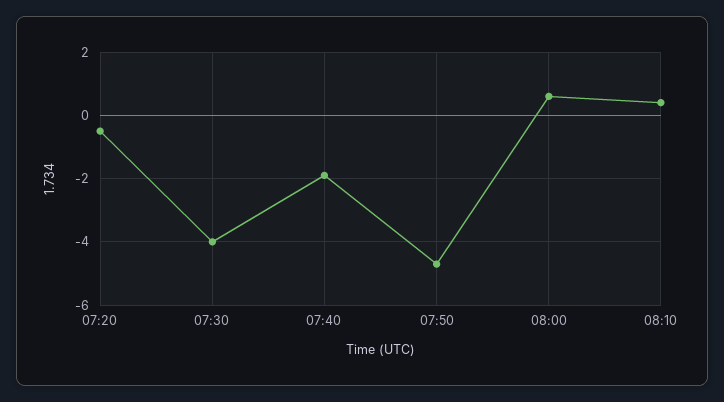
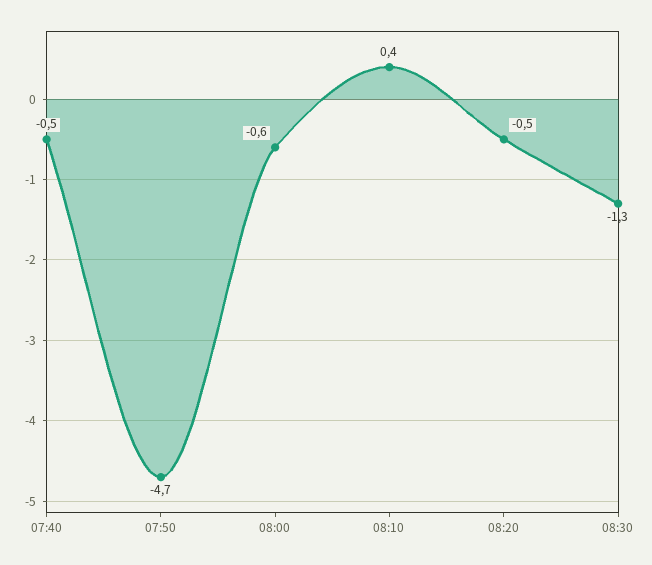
07:20: -0.5 -> none
07:30: -4 -> none
07:40: -2 -> -0.5
08:00: 0.5 -> -0.6
08:20: none -> -0.5
08:30: none -> -1.3

